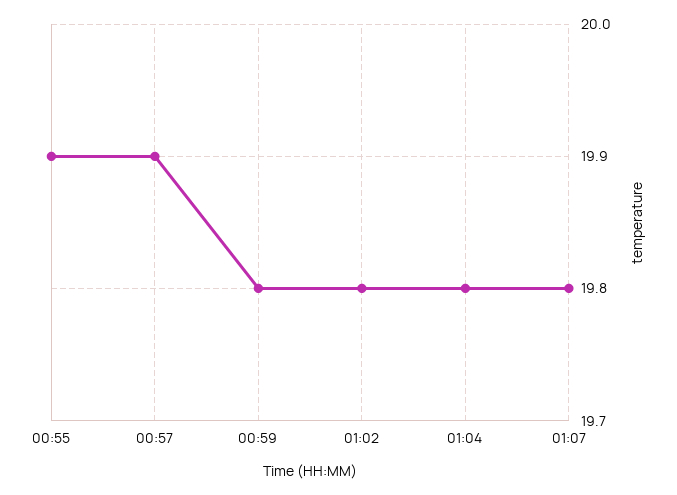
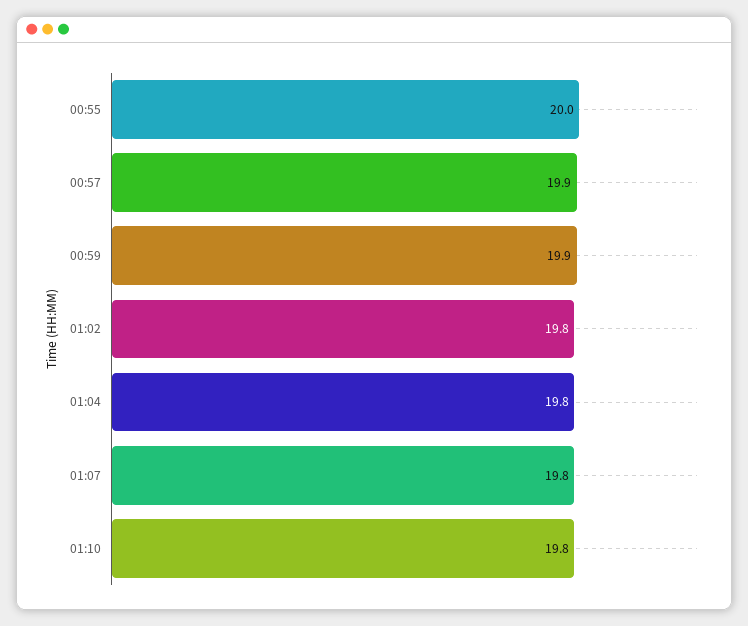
00:55: 19.9 -> 20
00:59: 19.8 -> 19.9
01:10: none -> 19.8

